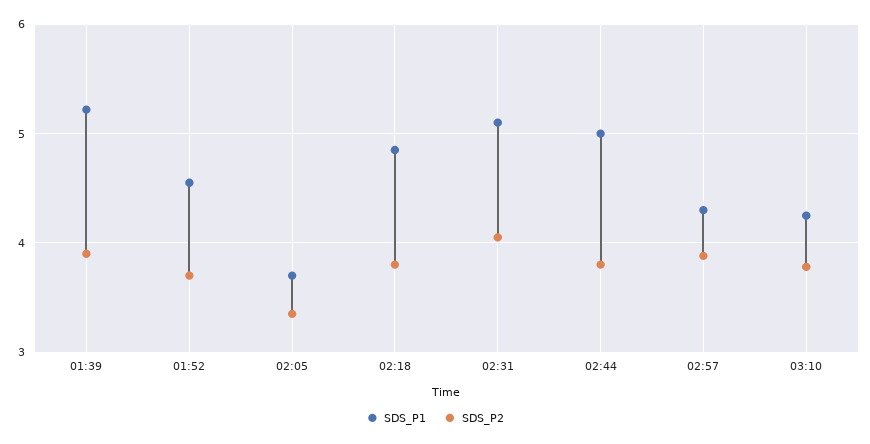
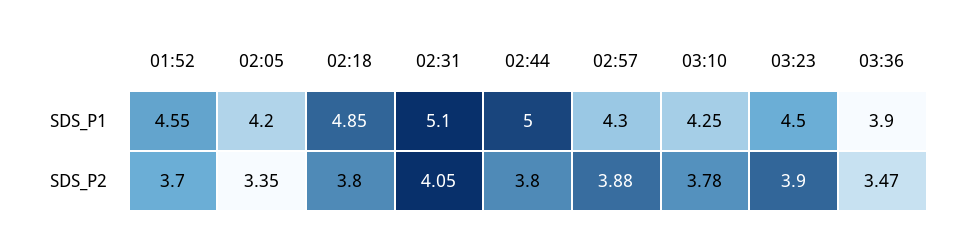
SDS_P1, 01:39: 5.2 -> none
SDS_P2, 01:39: 3.9 -> none
SDS_P1, 02:05: 3.7 -> 4.2
SDS_P1, 03:23: none -> 4.5
SDS_P1, 03:36: none -> 3.9
SDS_P2, 03:23: none -> 3.9
SDS_P2, 03:36: none -> 3.47

